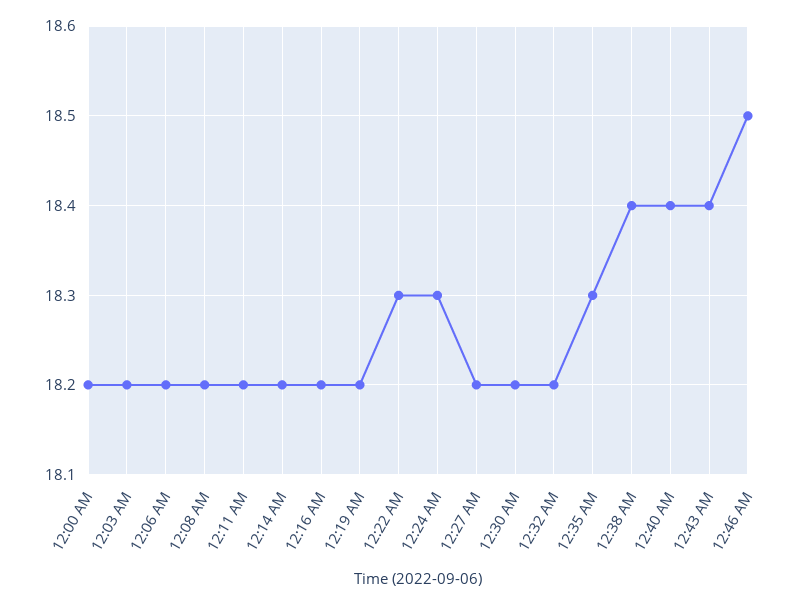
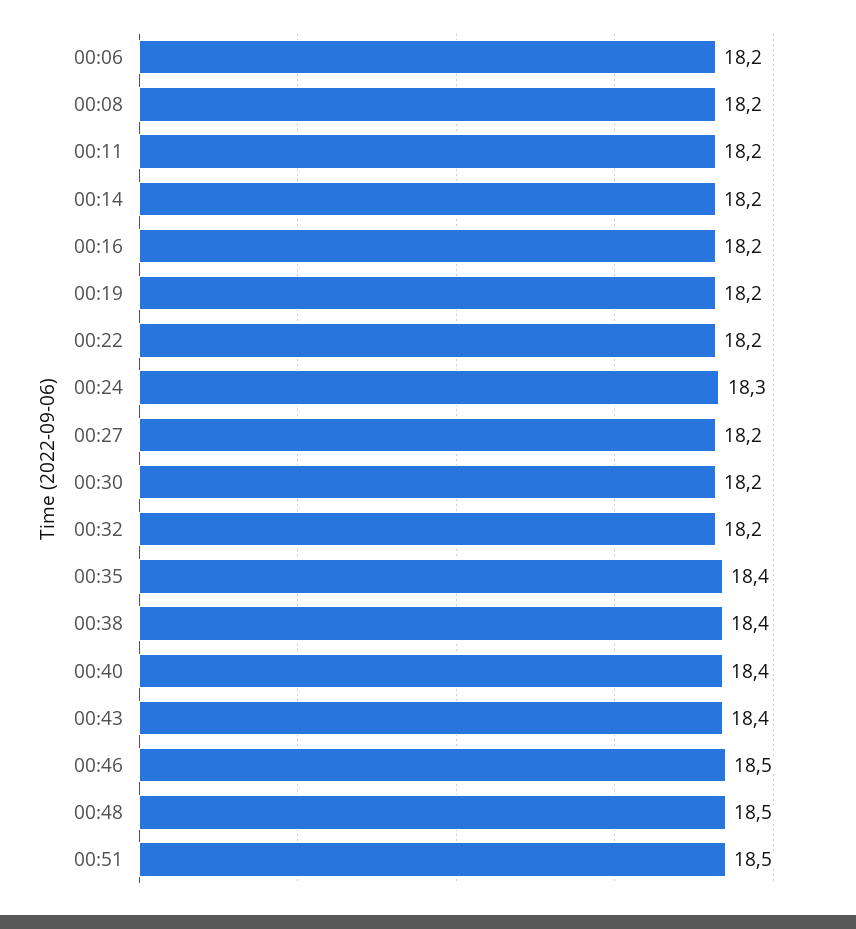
12:00 AM: 18.2 -> none
12:03 AM: 18.2 -> none
12:22 AM: 18.3 -> 18.2
12:35 AM: 18.3 -> 18.4
00:48: none -> 18.5
00:51: none -> 18.5

